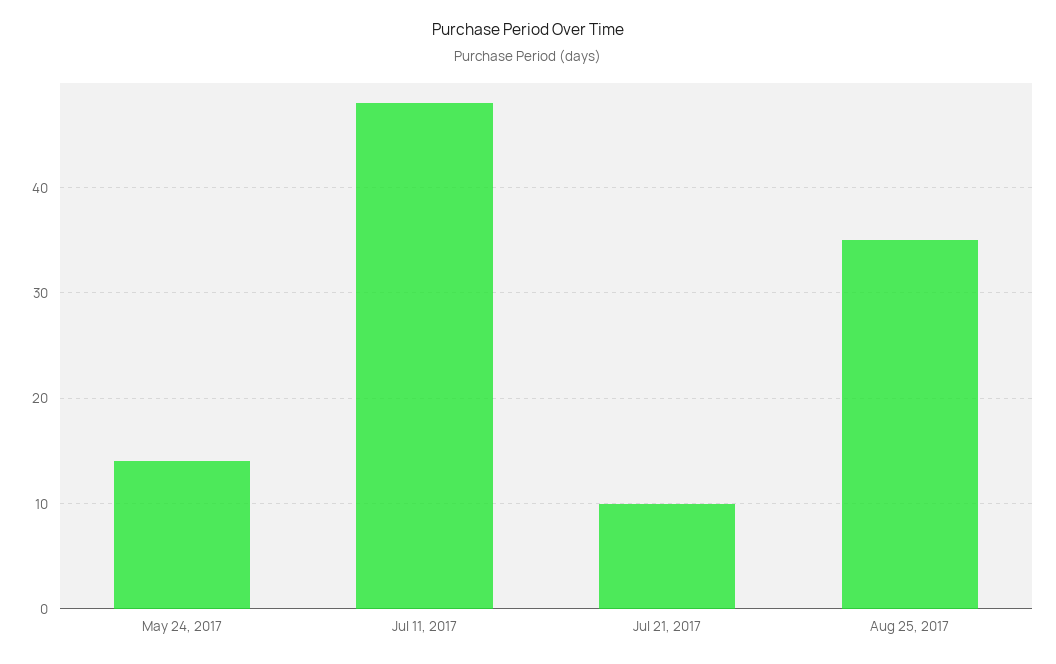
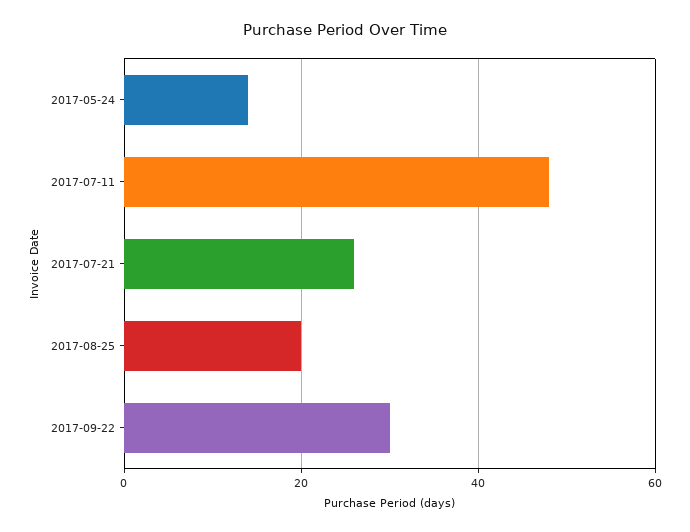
Jul 21, 2017: 10 -> 25
Aug 25, 2017: 35 -> 20
2017-09-22: none -> 30

